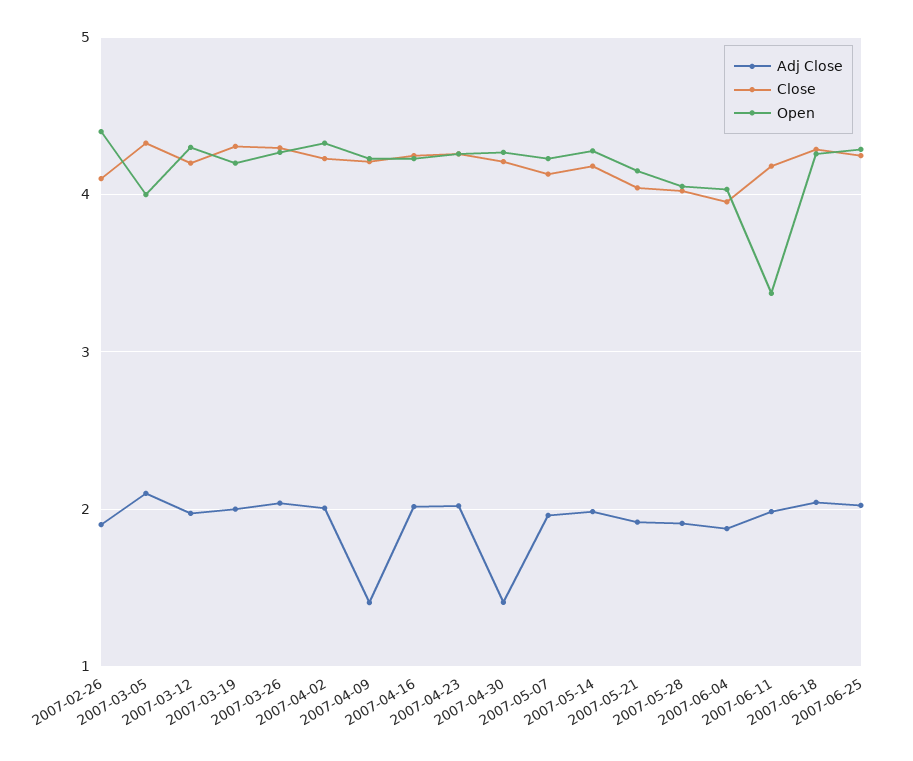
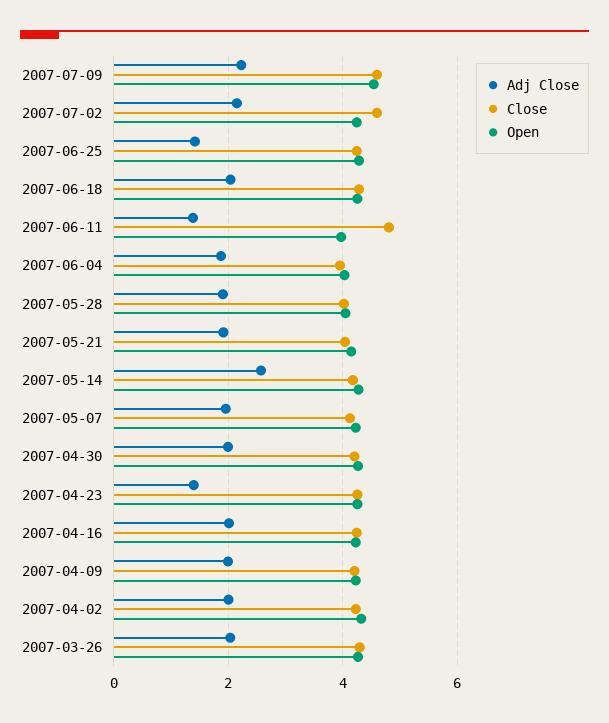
Adj Close, 2007-02-26: 1.9 -> none
Close, 2007-02-26: 4.1 -> none
Open, 2007-02-26: 4.4 -> none
Adj Close, 2007-03-05: 2.1 -> none
Close, 2007-03-05: 4.3 -> none
Open, 2007-03-05: 4 -> none
Adj Close, 2007-03-12: 2 -> none
Close, 2007-03-12: 4.2 -> none
Open, 2007-03-12: 4.3 -> none
Adj Close, 2007-03-19: 2 -> none
Close, 2007-03-19: 4.3 -> none
Open, 2007-03-19: 4.2 -> none
Adj Close, 2007-04-09: 1.4 -> 2
Adj Close, 2007-04-23: 2 -> 1.4
Adj Close, 2007-04-30: 1.4 -> 2
Adj Close, 2007-05-14: 2 -> 2.6
Adj Close, 2007-06-11: 2 -> 1.4
Close, 2007-06-11: 4.2 -> 4.8
Open, 2007-06-11: 3.4 -> 4
Adj Close, 2007-06-25: 2 -> 1.4
Adj Close, 2007-07-09: none -> 2.2
Close, 2007-07-09: none -> 4.6
Open, 2007-07-09: none -> 4.6
Adj Close, 2007-07-02: none -> 2.2
Close, 2007-07-02: none -> 4.6
Open, 2007-07-02: none -> 4.2

